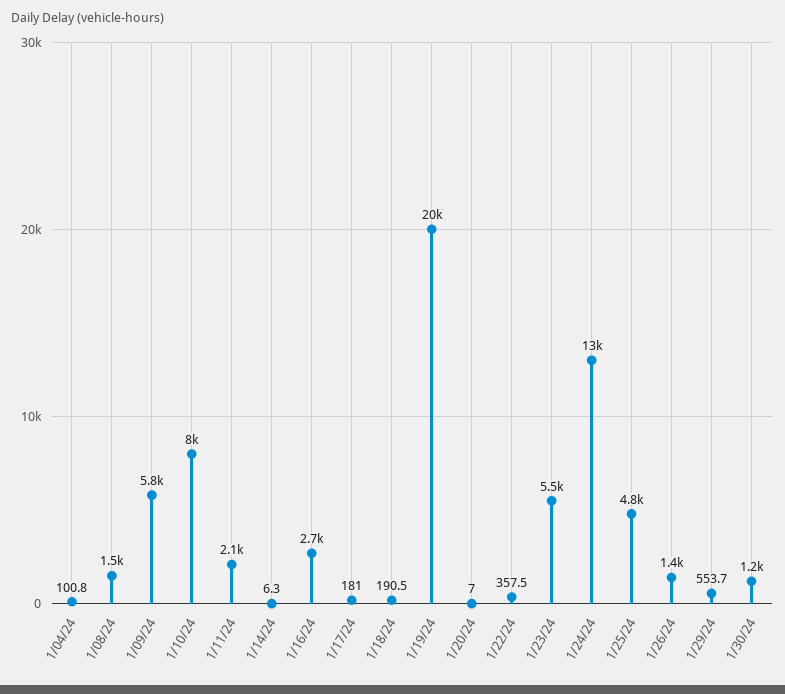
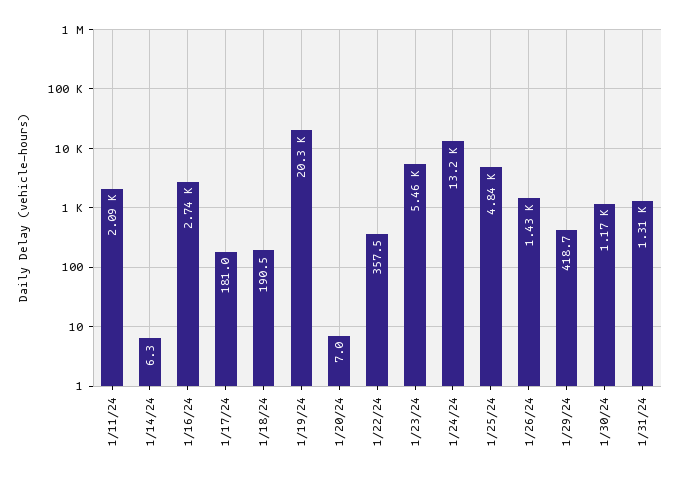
1/04/24: 100.8 -> none
1/08/24: 1500 -> none
1/09/24: 5800 -> none
1/10/24: 8000 -> none
1/29/24: 553.7 -> 418.7
1/31/24: none -> 1310

